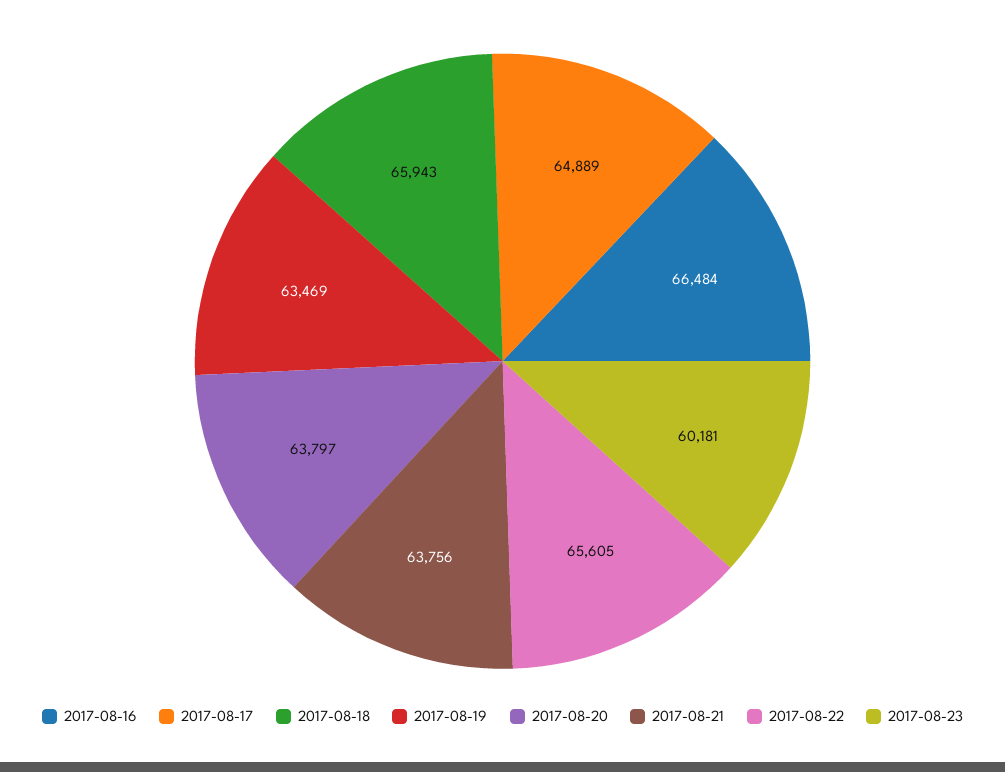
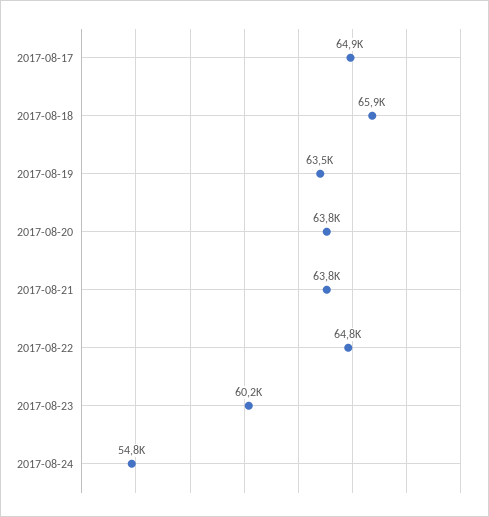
2017-08-16: 66484 -> none
2017-08-22: 65605 -> 64800
2017-08-24: none -> 54800

